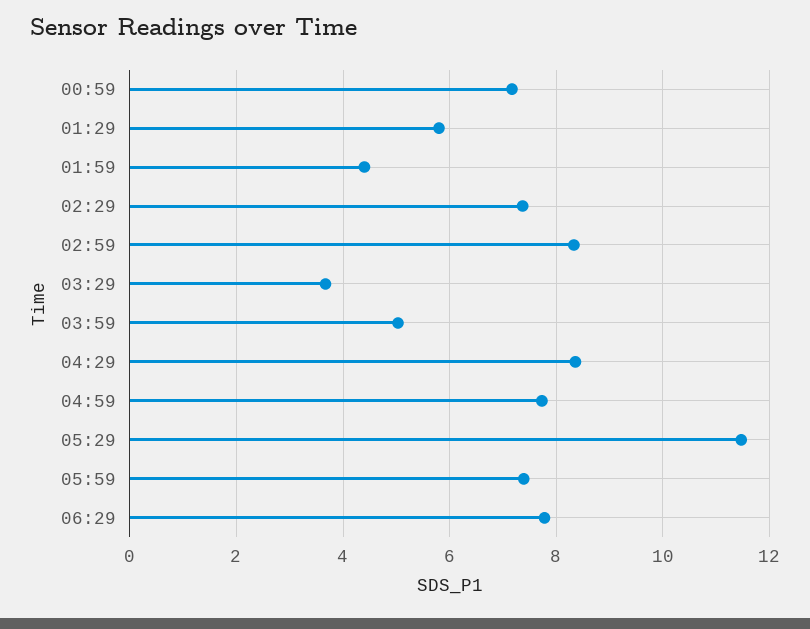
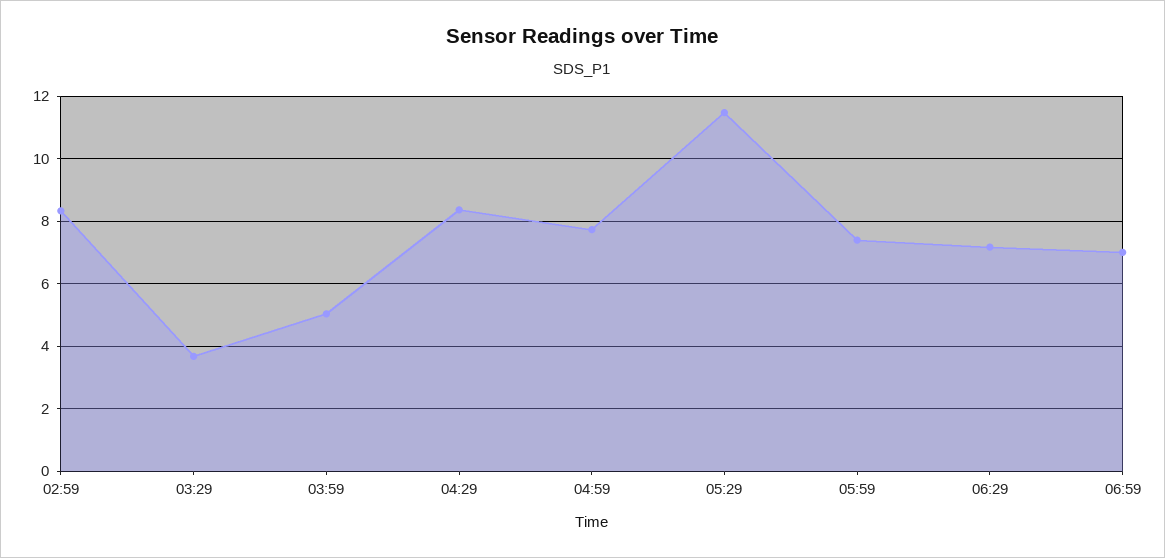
00:59: 7.2 -> none
01:29: 5.8 -> none
01:59: 4.4 -> none
02:29: 7.4 -> none
06:29: 7.8 -> 7.2
06:59: none -> 7

